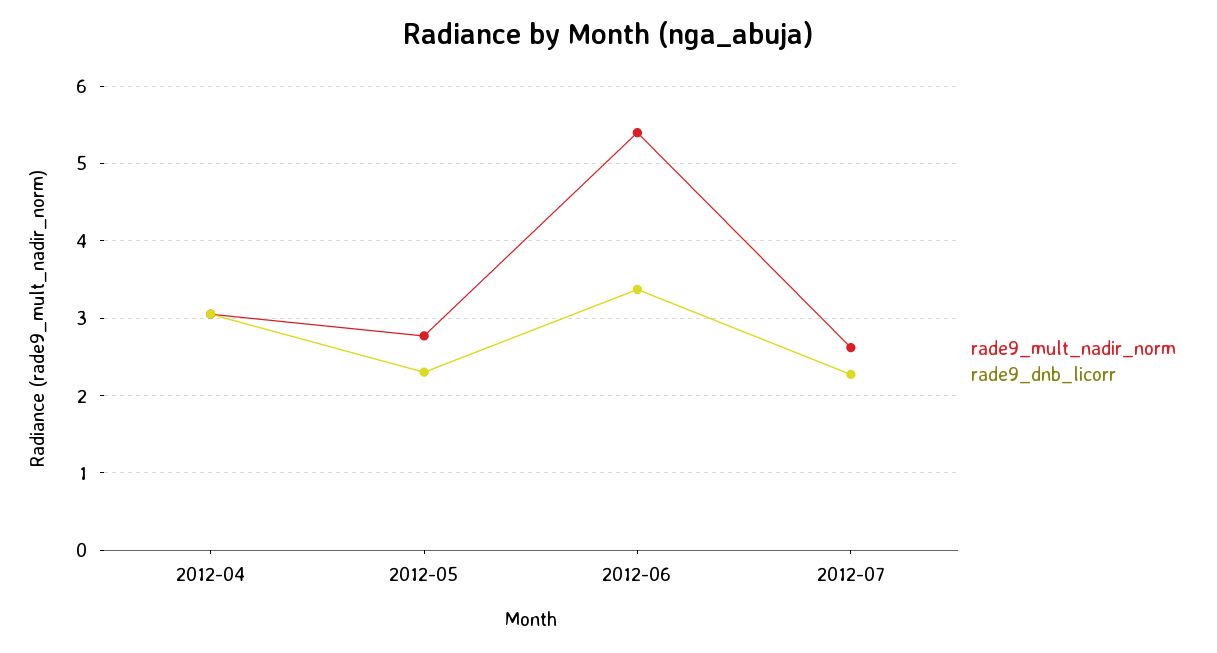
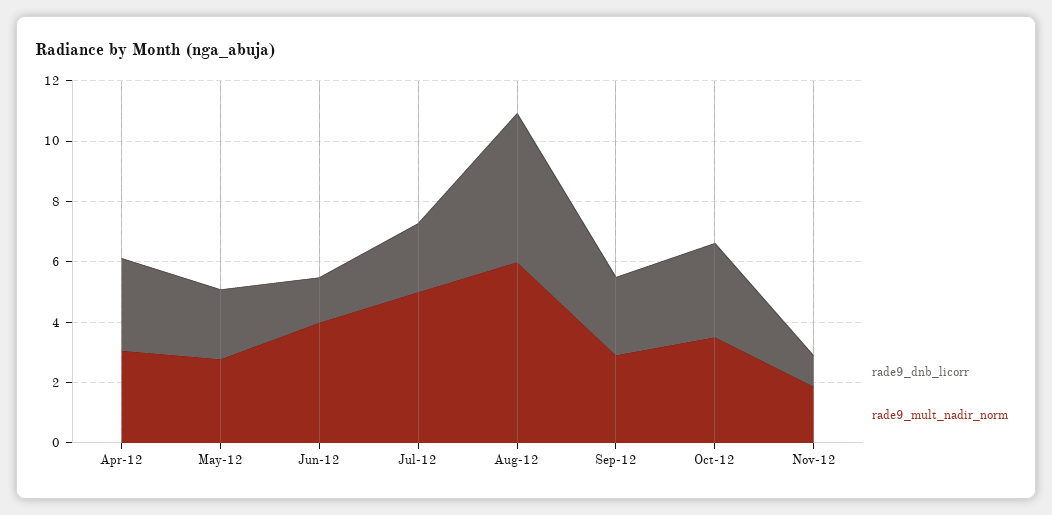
rade9_mult_nadir_norm, 2012-06: 5.4 -> 4
rade9_dnb_licorr, 2012-06: 3.4 -> 1.5
rade9_mult_nadir_norm, 2012-07: 2.6 -> 5
rade9_dnb_licorr, Aug-12: none -> 5
rade9_mult_nadir_norm, Aug-12: none -> 6
rade9_dnb_licorr, Sep-12: none -> 2.5
rade9_mult_nadir_norm, Sep-12: none -> 3
rade9_dnb_licorr, Oct-12: none -> 3
rade9_mult_nadir_norm, Oct-12: none -> 3.5
rade9_dnb_licorr, Nov-12: none -> 1
rade9_mult_nadir_norm, Nov-12: none -> 2

